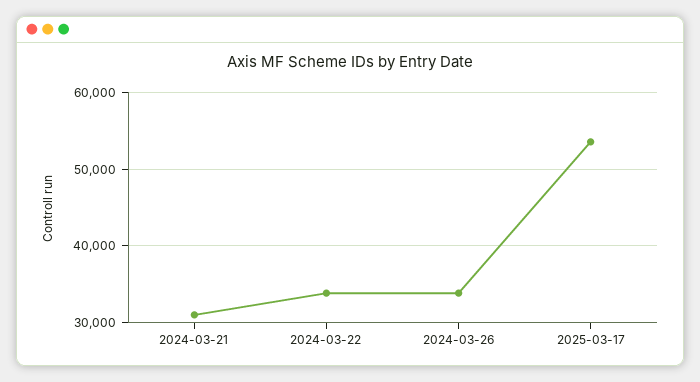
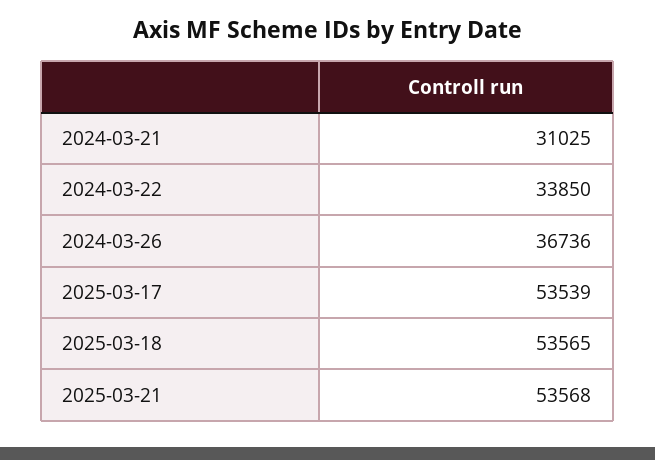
2024-03-26: 34000 -> 36736
2025-03-18: none -> 53565
2025-03-21: none -> 53568

